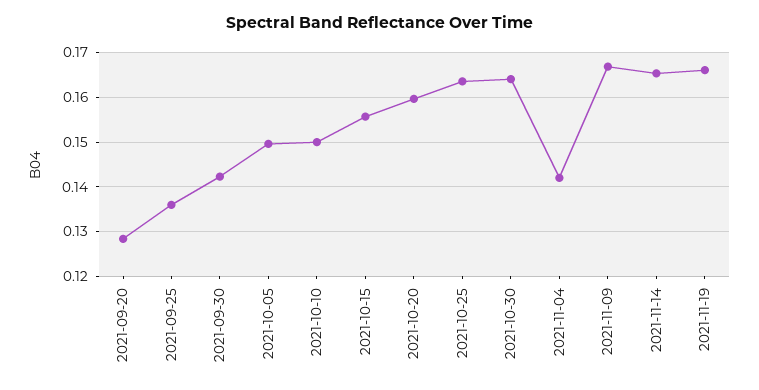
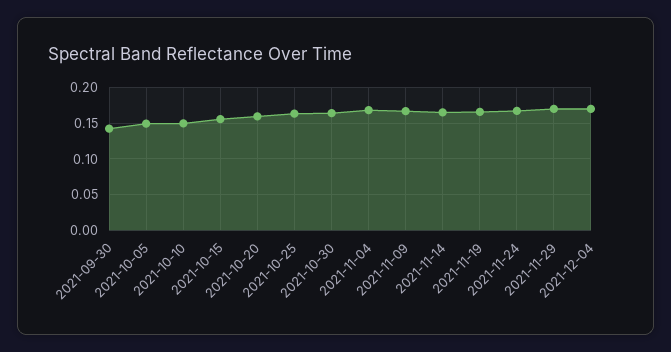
2021-09-20: 0.128 -> none
2021-09-25: 0.136 -> none
2021-11-04: 0.142 -> 0.17
2021-11-24: none -> 0.17
2021-11-29: none -> 0.17
2021-12-04: none -> 0.17

